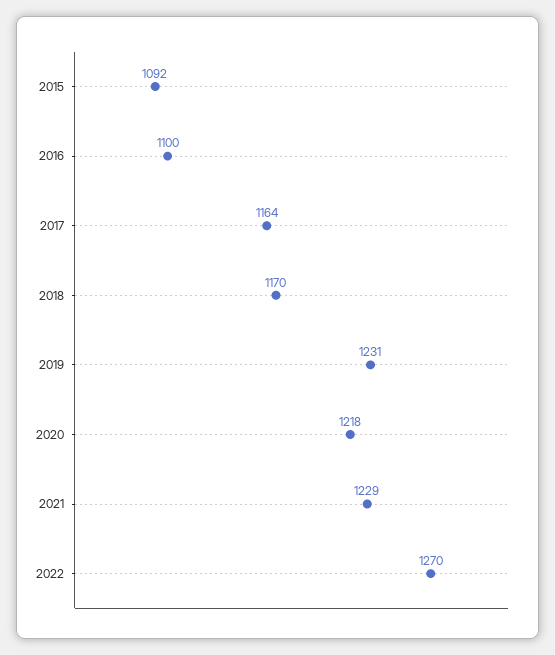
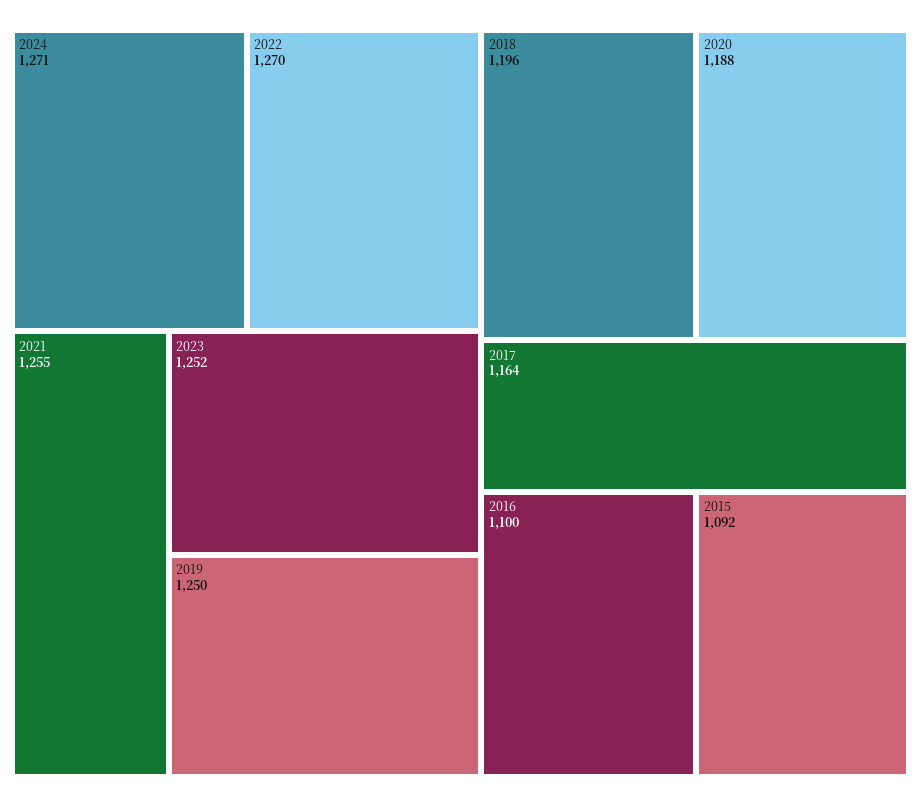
2018: 1170 -> 1196
2019: 1231 -> 1250
2020: 1218 -> 1188
2021: 1229 -> 1255
2024: none -> 1271
2023: none -> 1252

